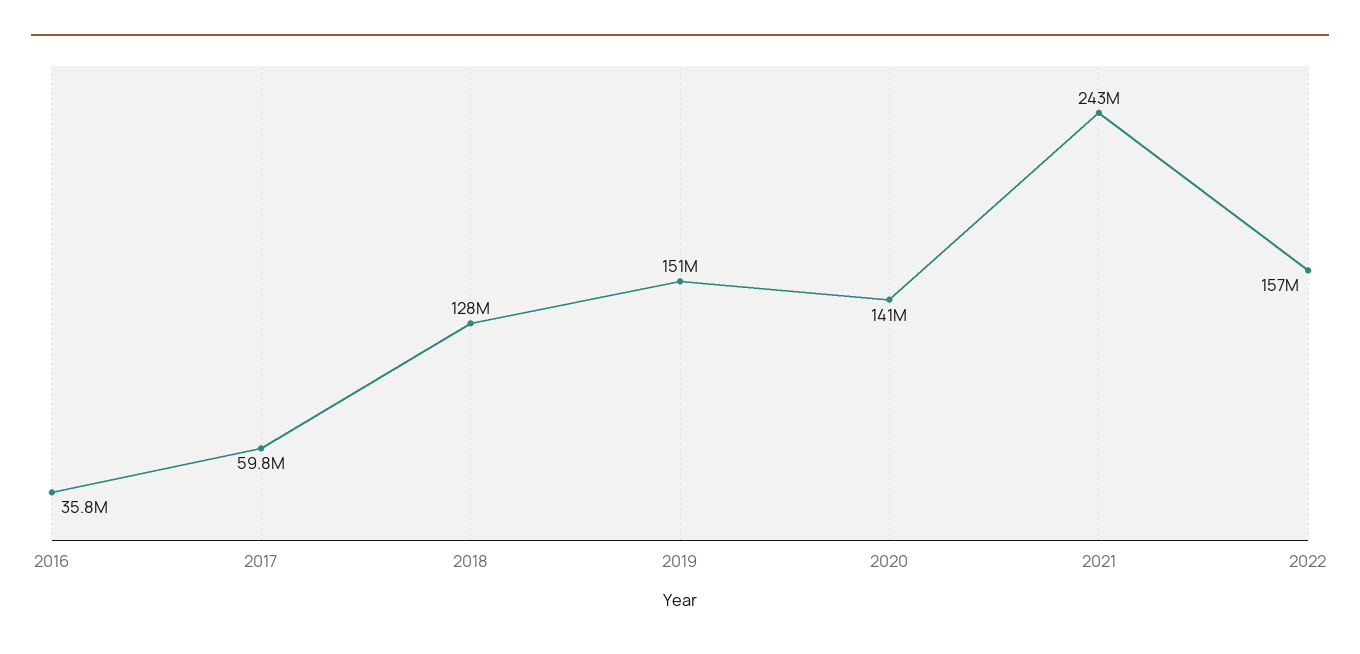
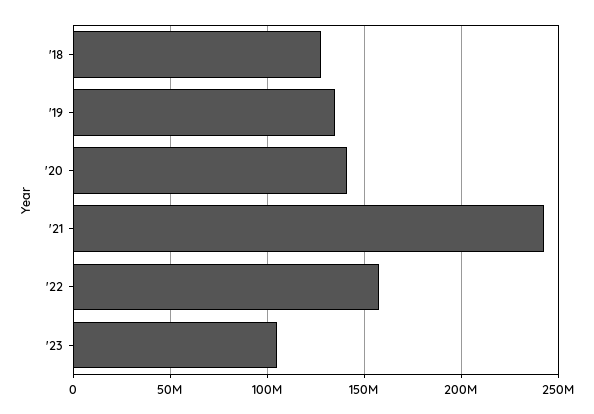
2016: 35800000 -> none
2017: 59800000 -> none
2019: 151000000 -> 135000000
'23: none -> 105000000

